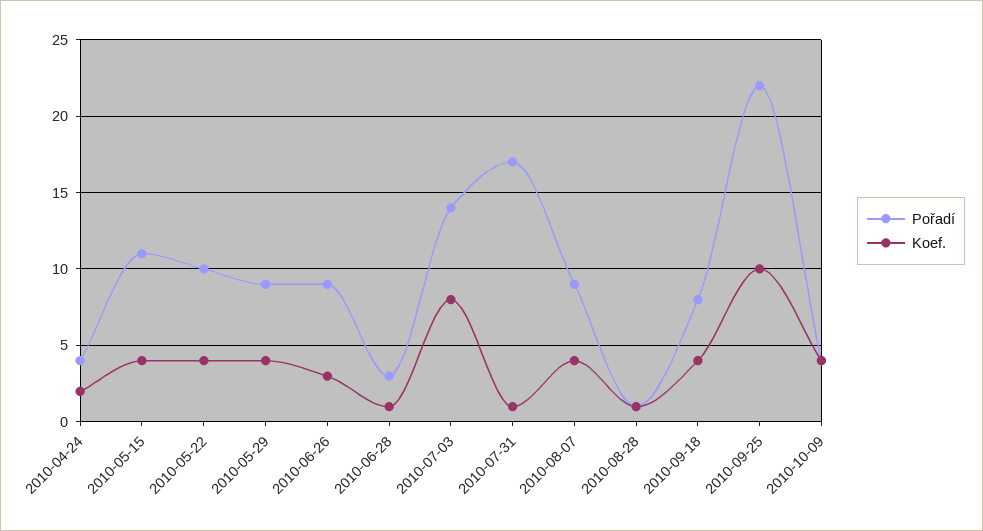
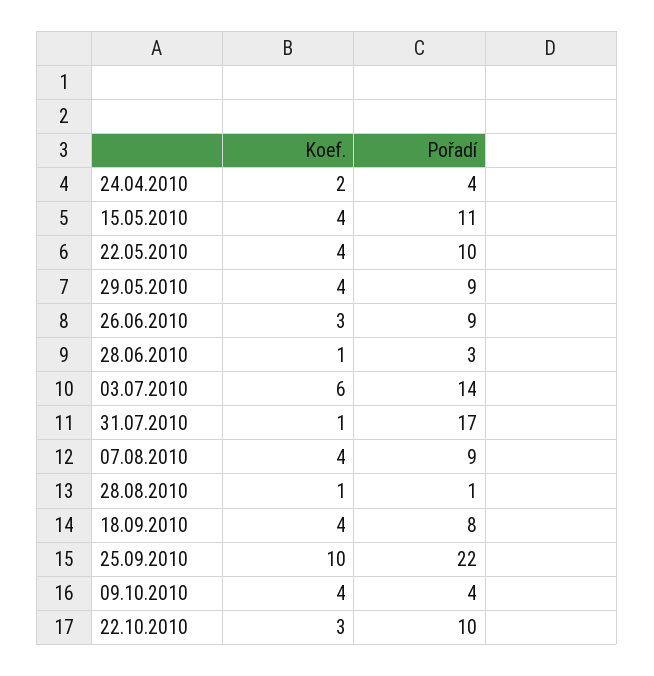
Koef., 2010-07-03: 8 -> 6
Koef., 22.10.2010: none -> 3
Pořadí, 22.10.2010: none -> 10

